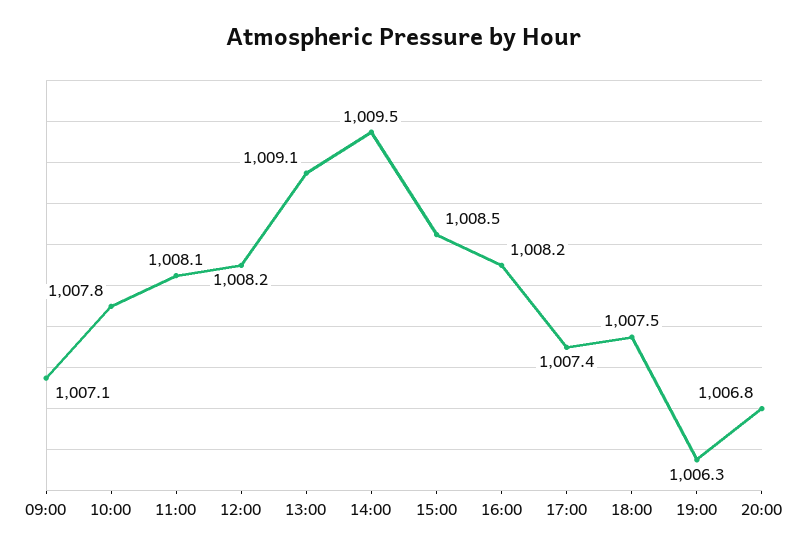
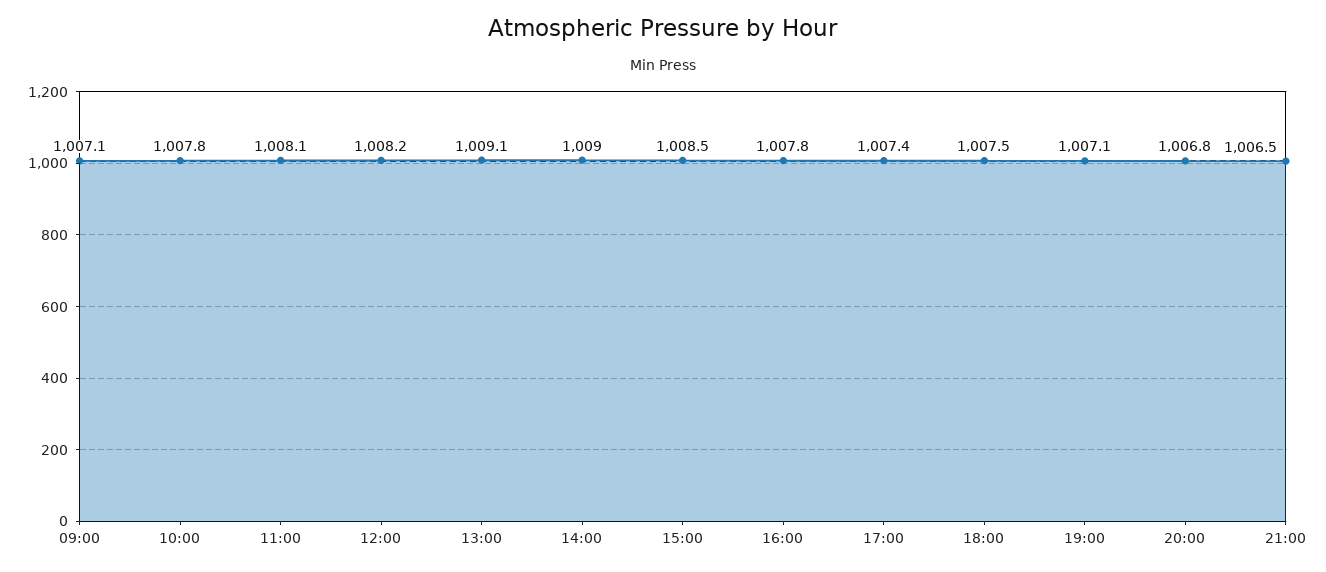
14:00: 1009.5 -> 1009
16:00: 1008.2 -> 1007.8
19:00: 1006.3 -> 1007.1
21:00: none -> 1006.5

